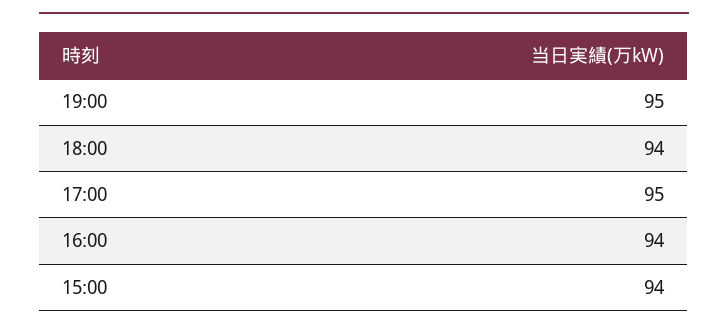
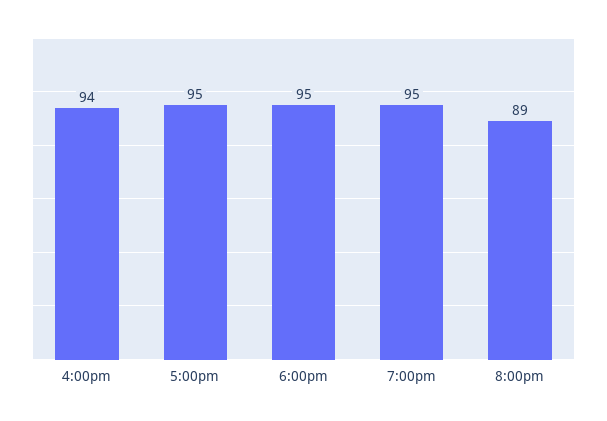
18:00: 94 -> 95
15:00: 94 -> none
8:00pm: none -> 89

